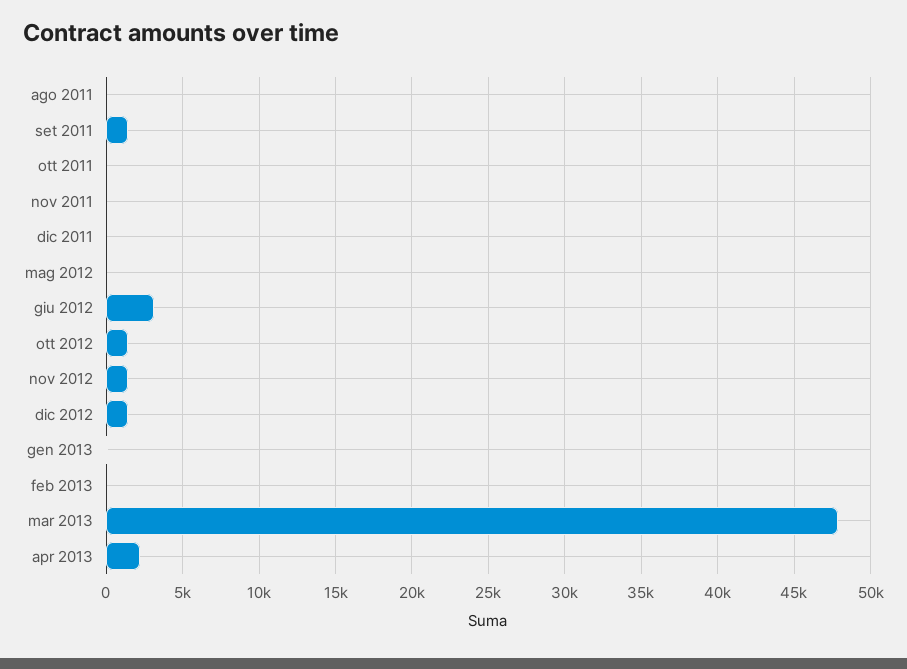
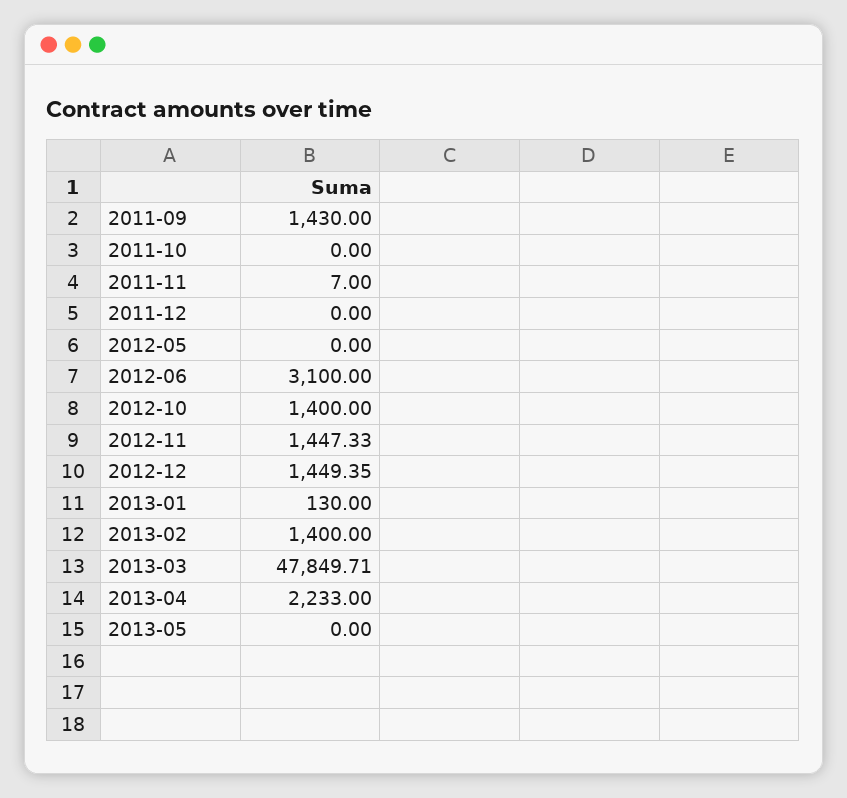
ago 2011: 0 -> none
feb 2013: 0 -> 1400
2013-05: none -> 0

